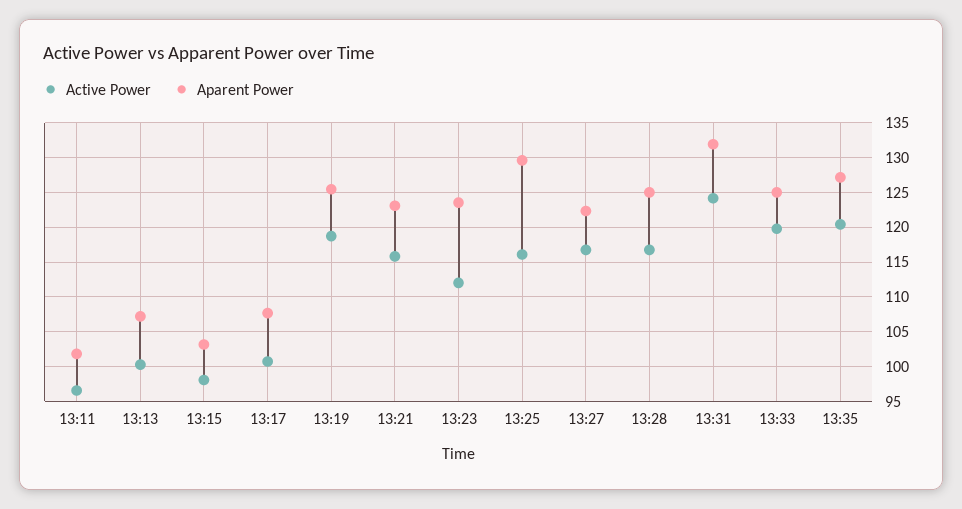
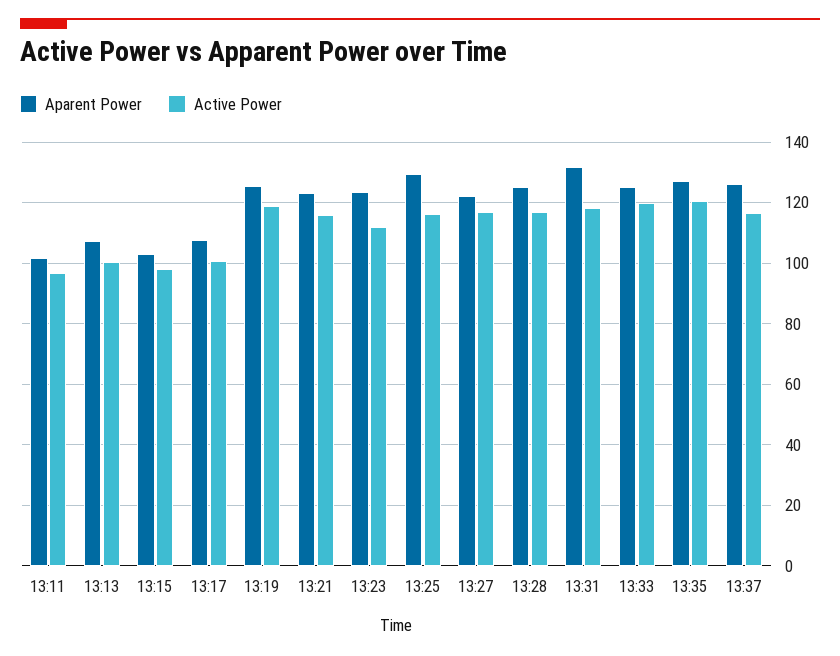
Active Power, 13:31: 124 -> 118
Aparent Power, 13:37: none -> 126
Active Power, 13:37: none -> 116

